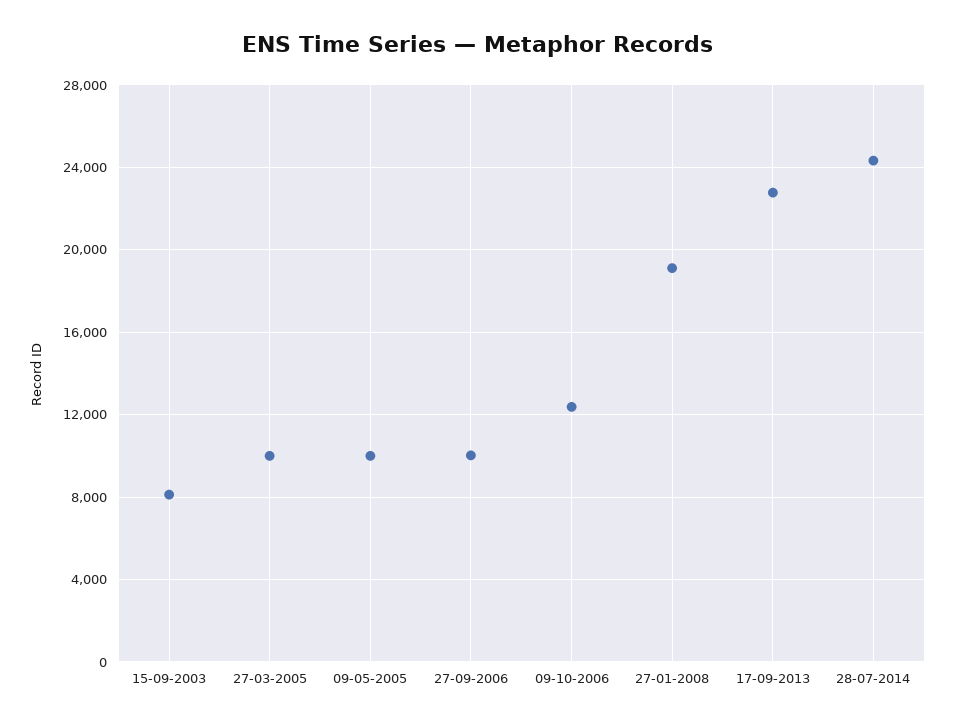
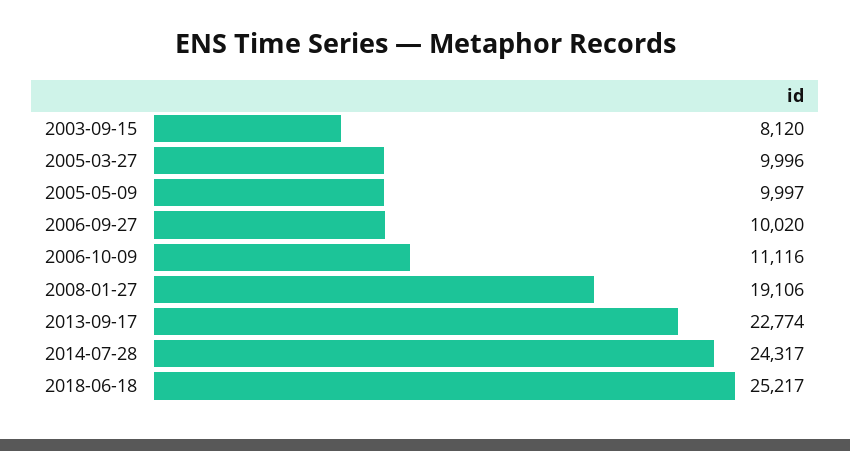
09-10-2006: 12500 -> 11116
2018-06-18: none -> 25217

